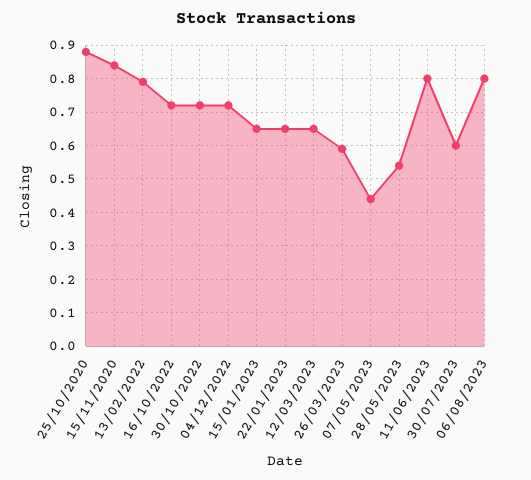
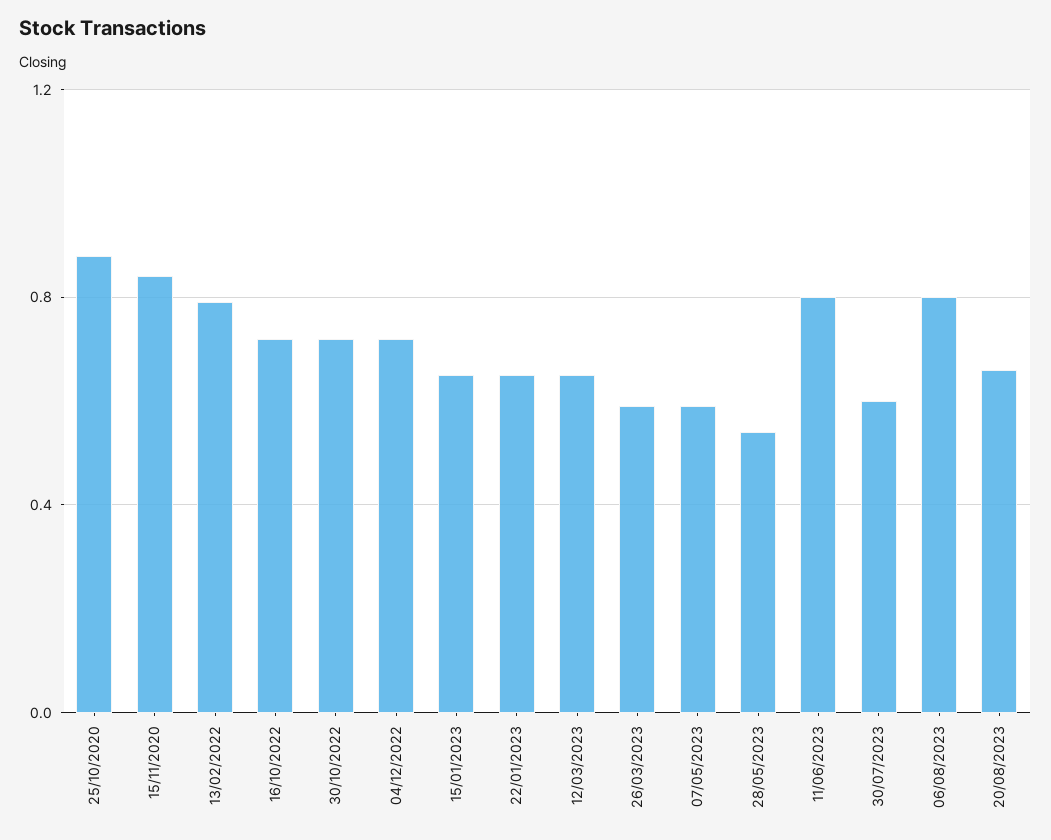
07/05/2023: 0.45 -> 0.6
20/08/2023: none -> 0.65

